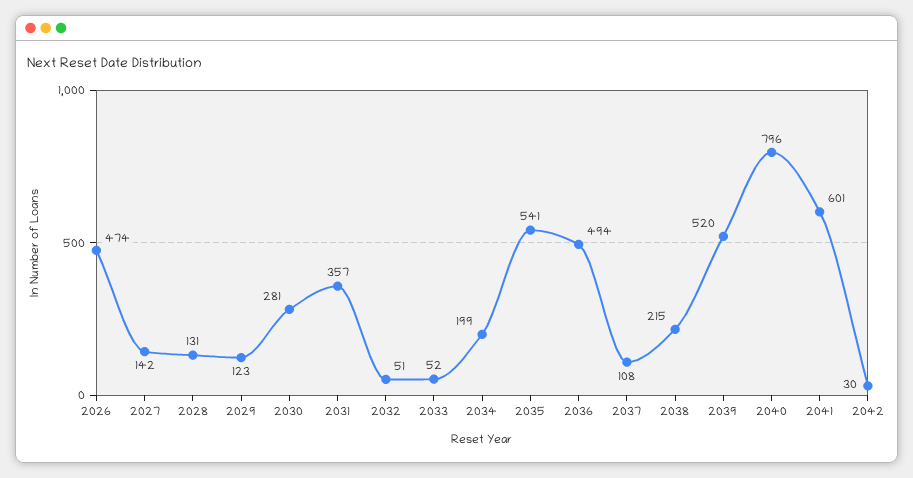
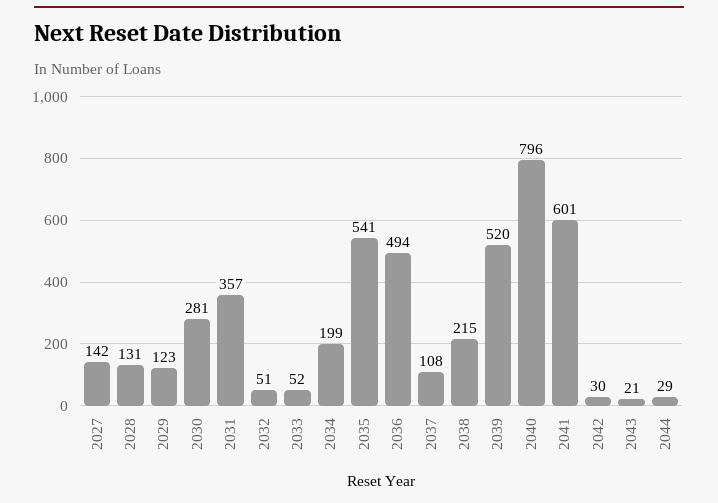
2026: 474 -> none
2043: none -> 21
2044: none -> 29

